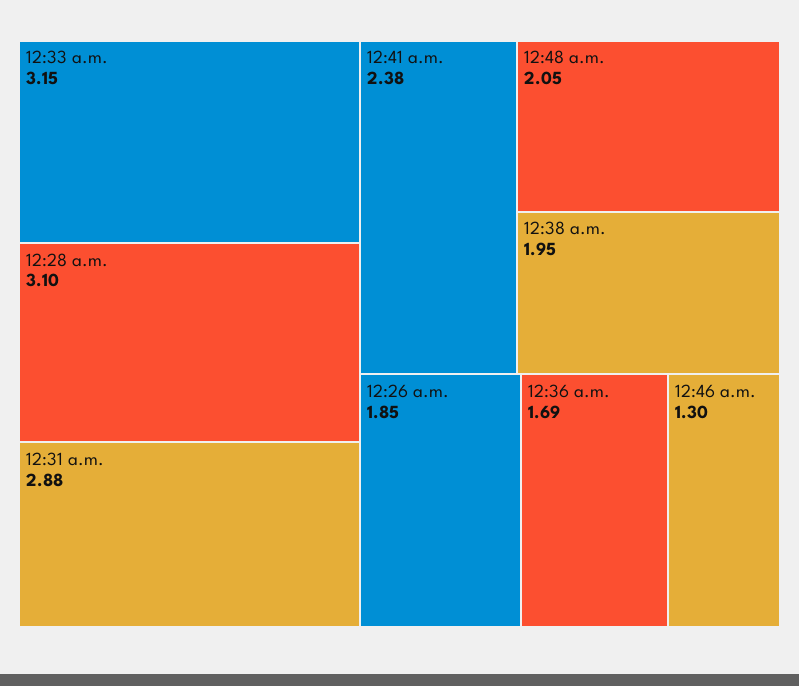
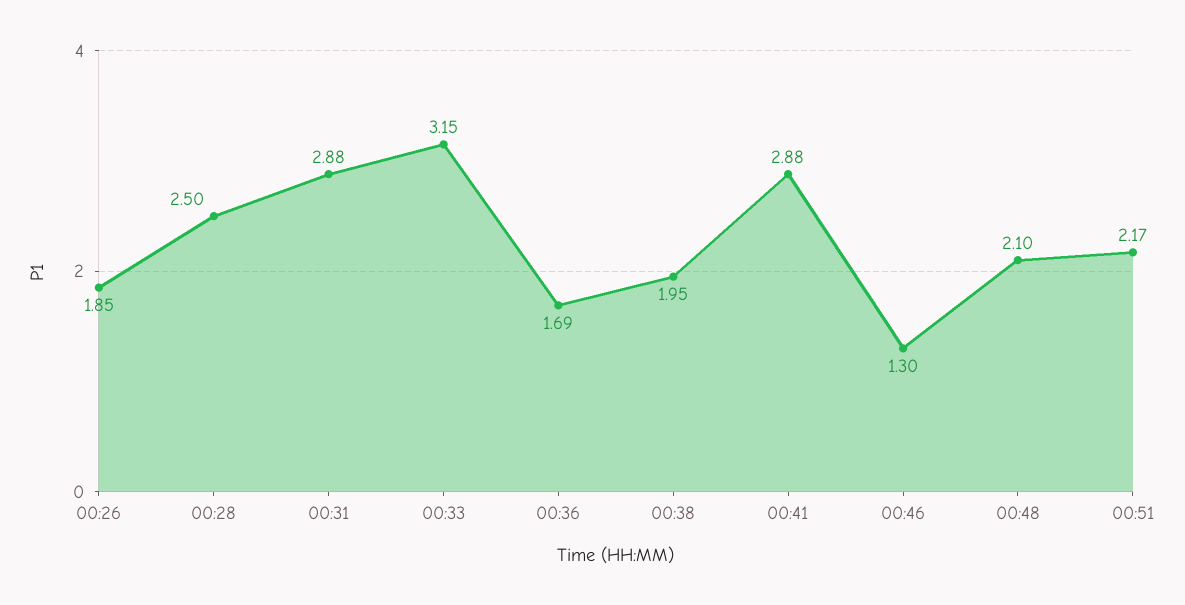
12:28 a.m.: 3.1 -> 2.5
12:41 a.m.: 2.38 -> 2.88
12:48 a.m.: 2.05 -> 2.1
00:51: none -> 2.17

